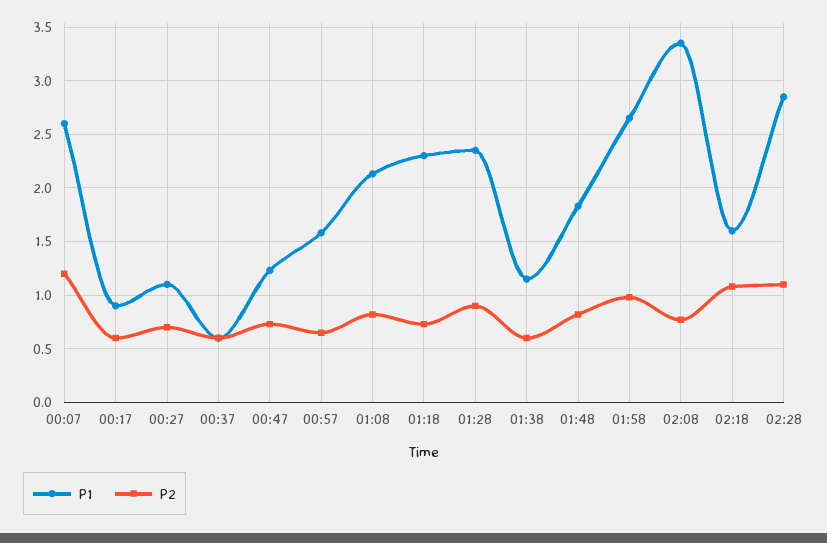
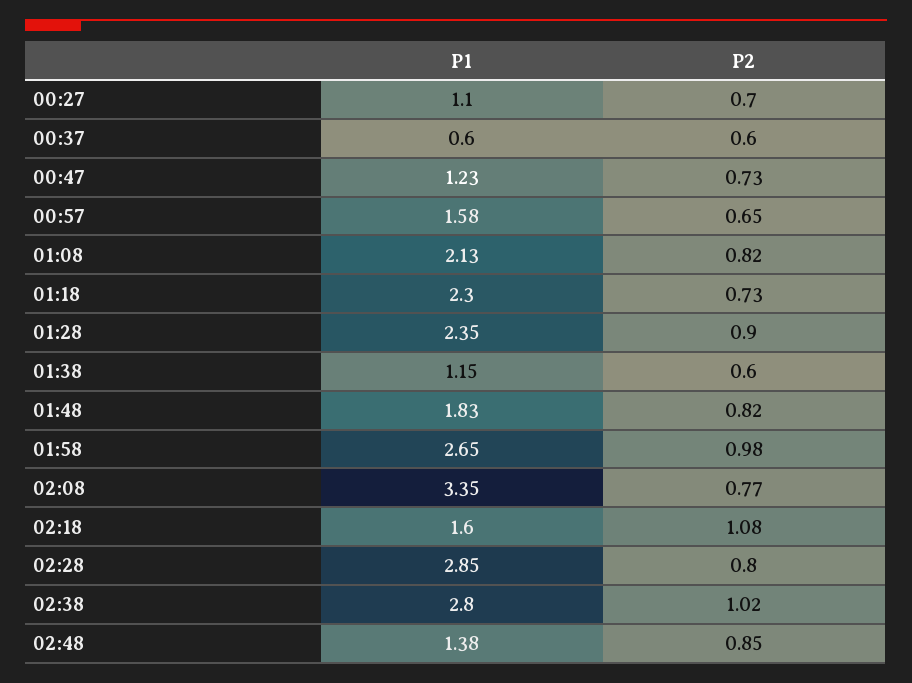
P1, 00:07: 2.6 -> none
P2, 00:07: 1.2 -> none
P1, 00:17: 0.9 -> none
P2, 00:17: 0.6 -> none
P2, 02:28: 1.1 -> 0.8
P1, 02:38: none -> 2.8
P2, 02:38: none -> 1.02
P1, 02:48: none -> 1.38
P2, 02:48: none -> 0.85

